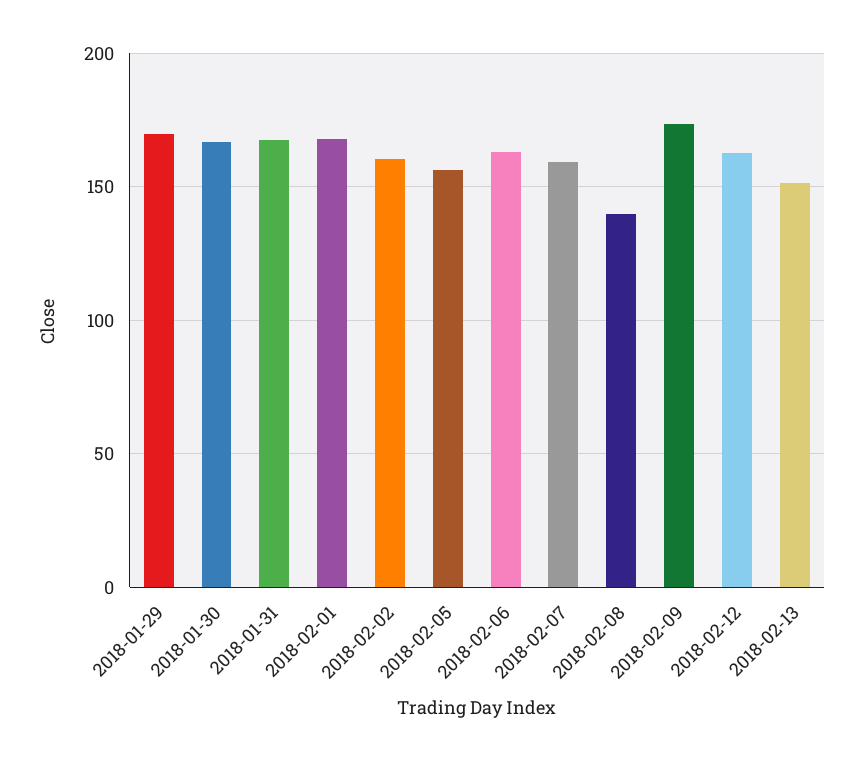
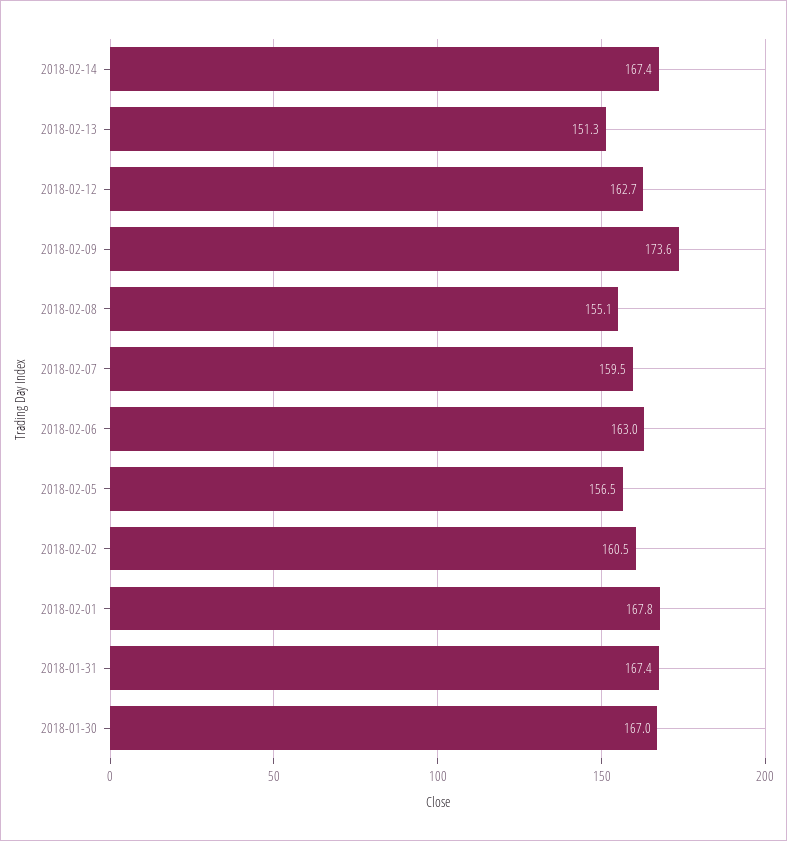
2018-01-29: 170 -> none
2018-02-08: 140 -> 155.1
2018-02-14: none -> 167.4

